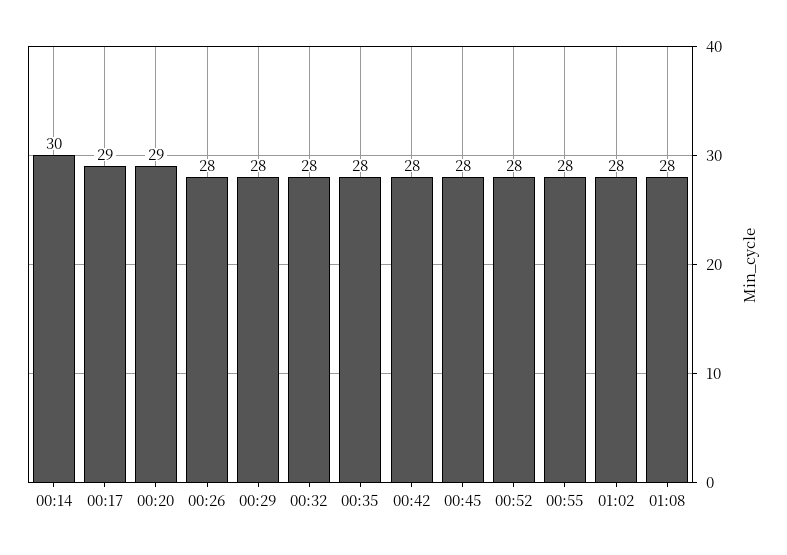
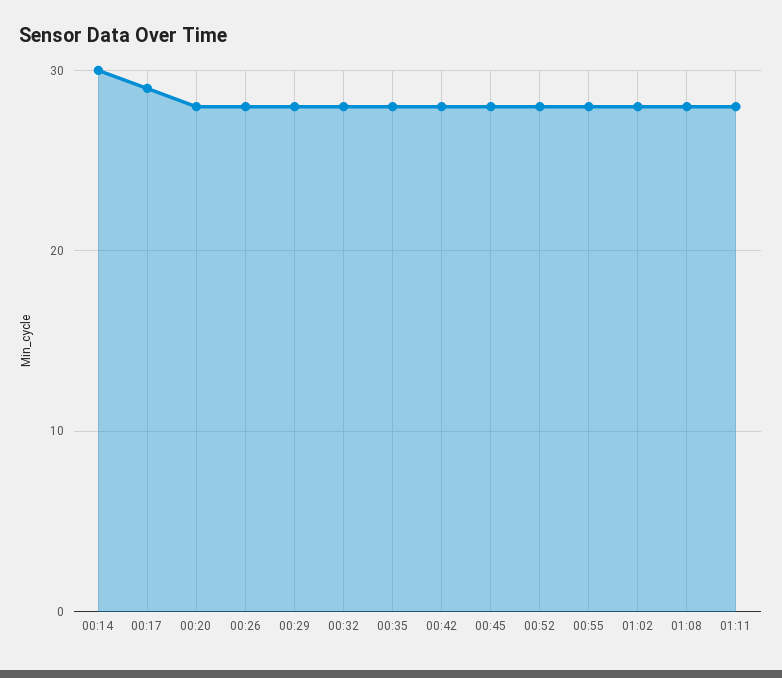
00:20: 29 -> 28
01:11: none -> 28

